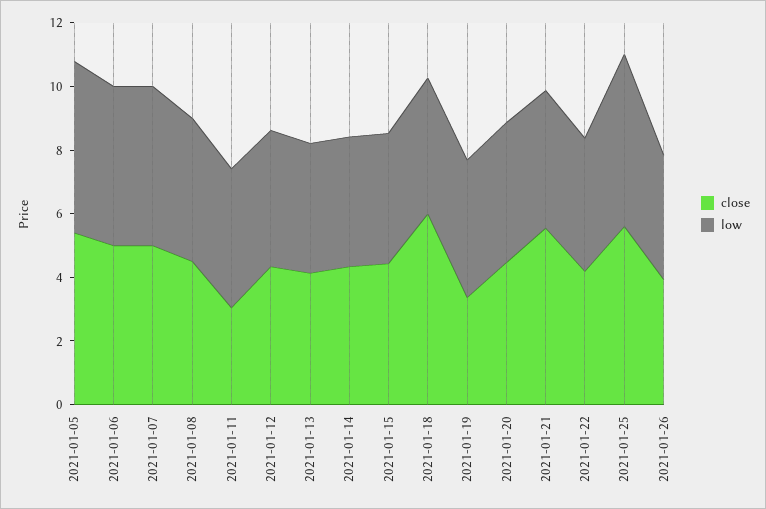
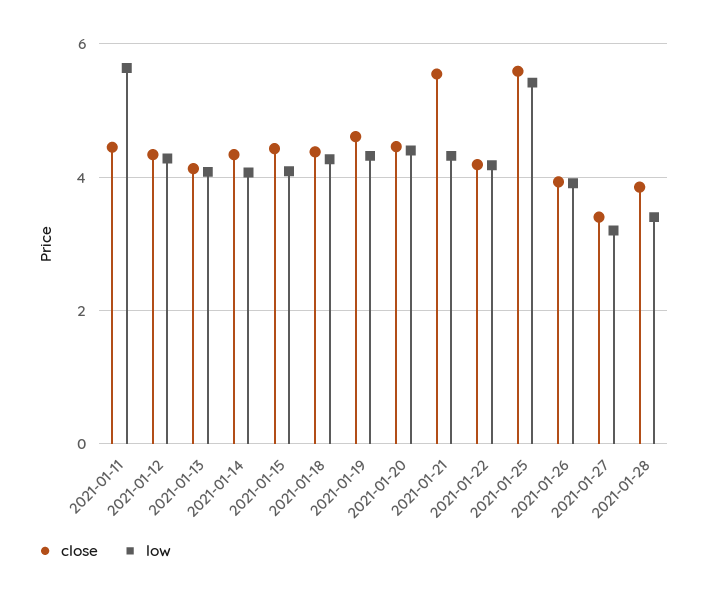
close, 2021-01-05: 5.5 -> none
low, 2021-01-05: 5.5 -> none
close, 2021-01-06: 5 -> none
low, 2021-01-06: 5 -> none
close, 2021-01-07: 5 -> none
low, 2021-01-07: 5 -> none
close, 2021-01-08: 4.5 -> none
low, 2021-01-08: 4.5 -> none
close, 2021-01-11: 3 -> 4.4
low, 2021-01-11: 4.5 -> 5.6
close, 2021-01-18: 6 -> 4.4
close, 2021-01-19: 3.5 -> 4.6
close, 2021-01-27: none -> 3.4
low, 2021-01-27: none -> 3.2
close, 2021-01-28: none -> 3.8
low, 2021-01-28: none -> 3.4

